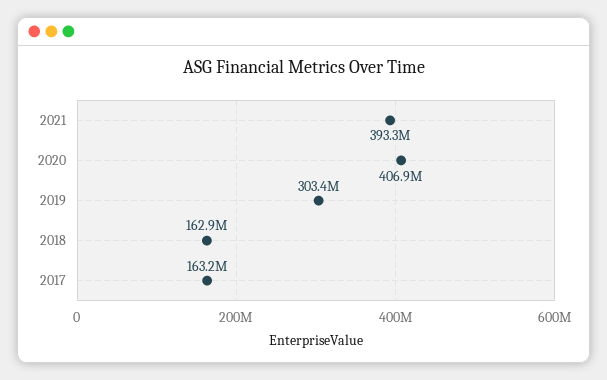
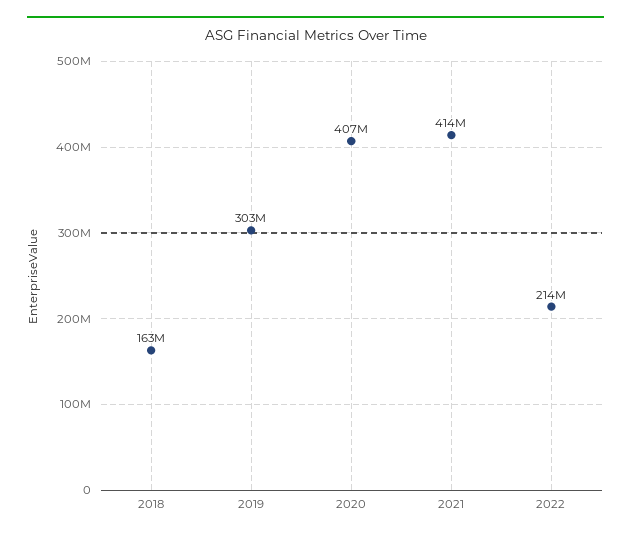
2021: 393300000 -> 414000000
2017: 163200000 -> none
2022: none -> 214000000

